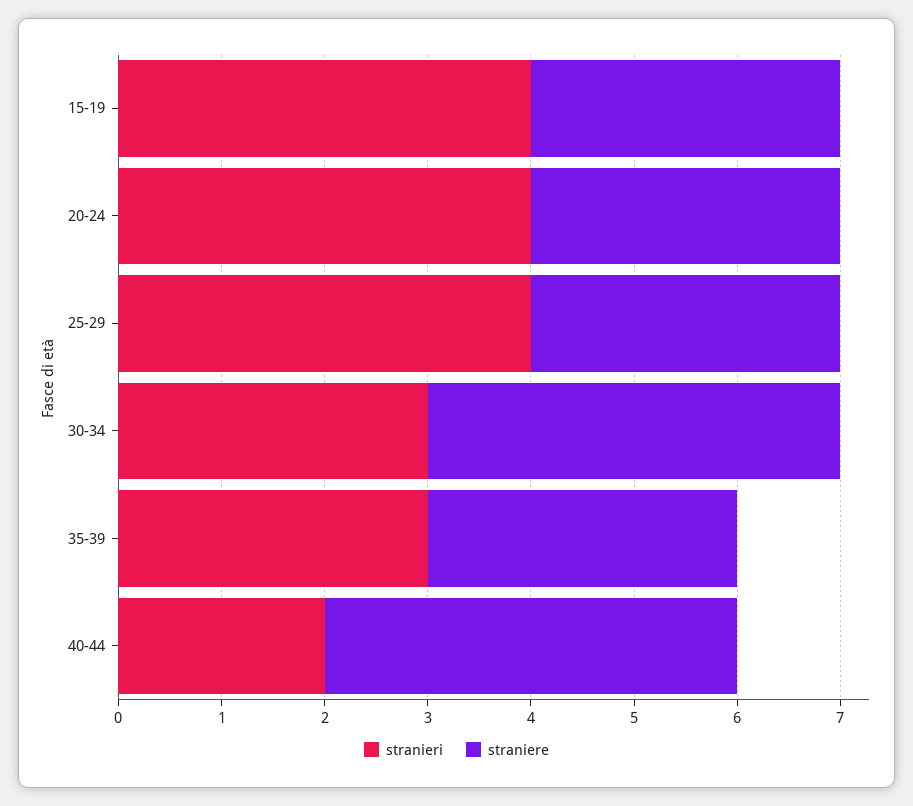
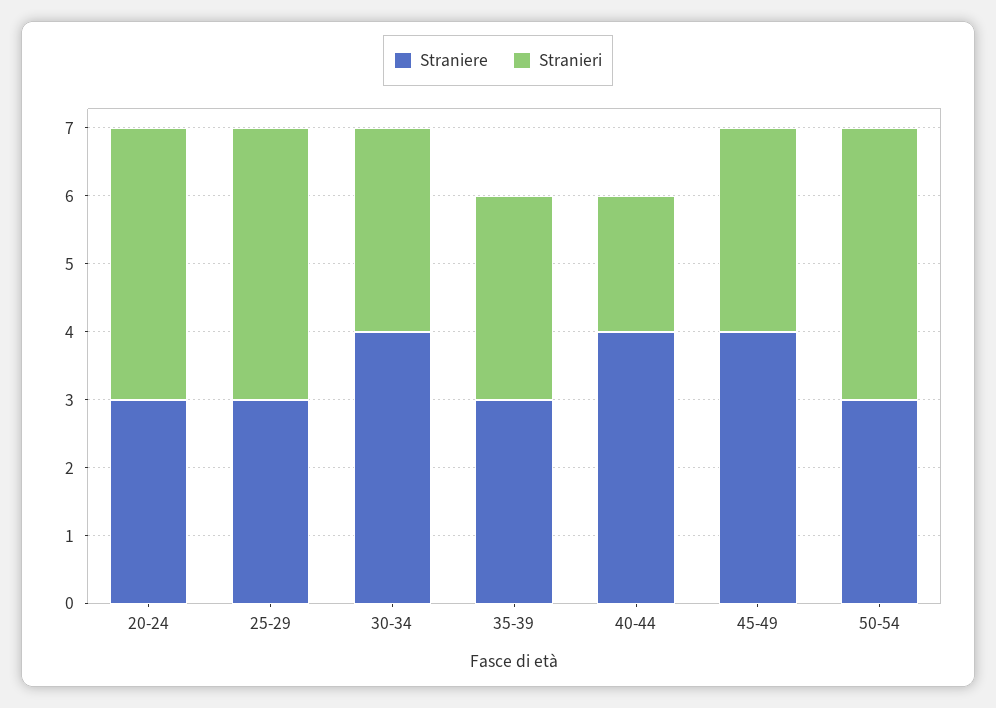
stranieri, 15-19: 4 -> none
straniere, 15-19: 3 -> none
straniere, 45-49: none -> 4
stranieri, 45-49: none -> 3
straniere, 50-54: none -> 3
stranieri, 50-54: none -> 4

